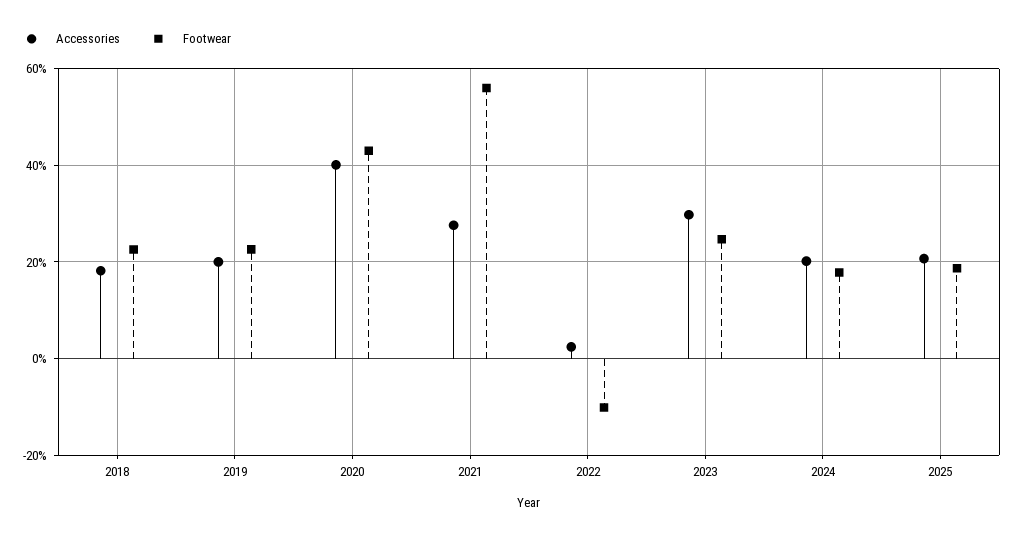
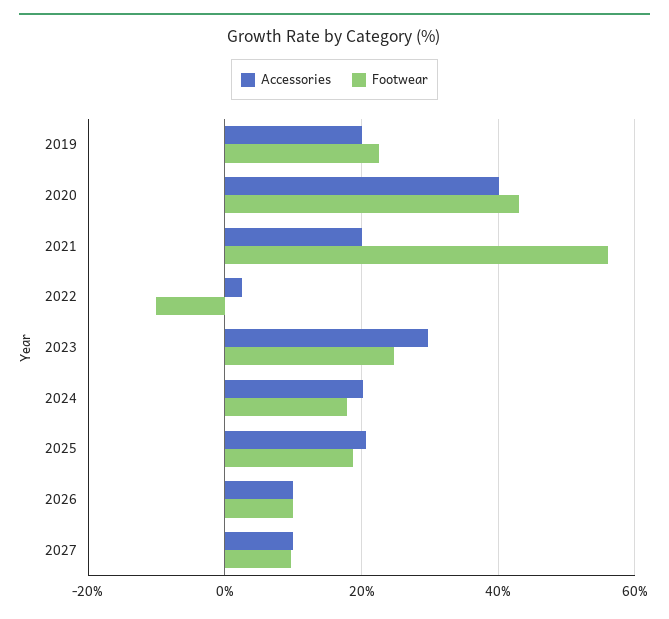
Accessories, 2018: 18 -> none
Footwear, 2018: 22 -> none
Accessories, 2021: 28 -> 20
Accessories, 2026: none -> 10
Footwear, 2026: none -> 10
Accessories, 2027: none -> 10
Footwear, 2027: none -> 10

